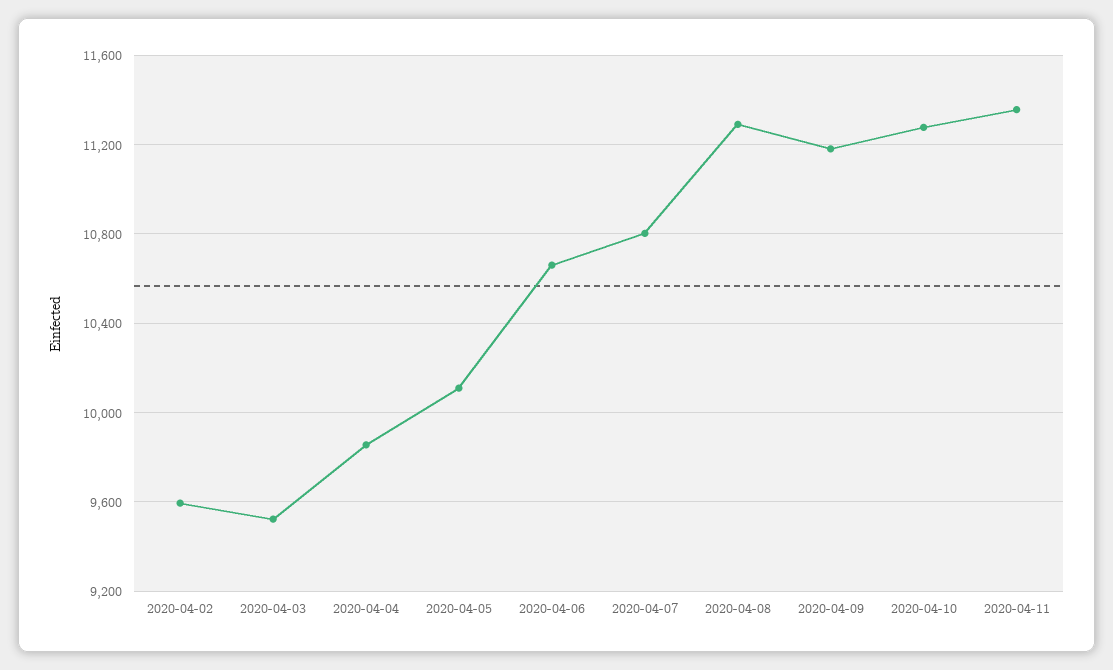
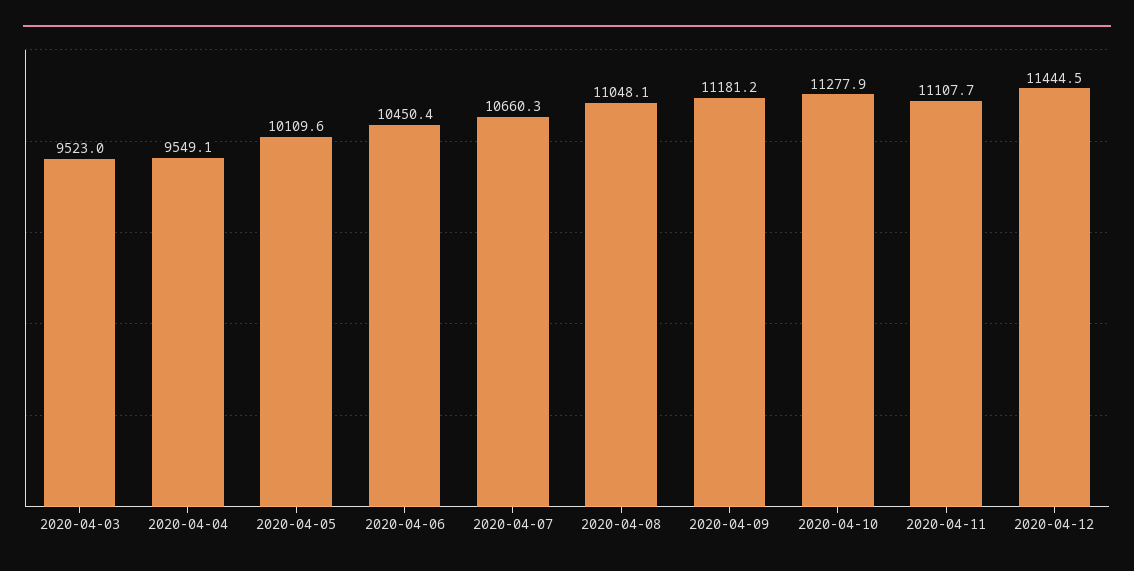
2020-04-02: 9600 -> none
2020-04-04: 9850 -> 9549.1
2020-04-06: 10650 -> 10450.4
2020-04-07: 10800 -> 10660.3
2020-04-08: 11300 -> 11048.1
2020-04-11: 11350 -> 11107.7
2020-04-12: none -> 11444.5

